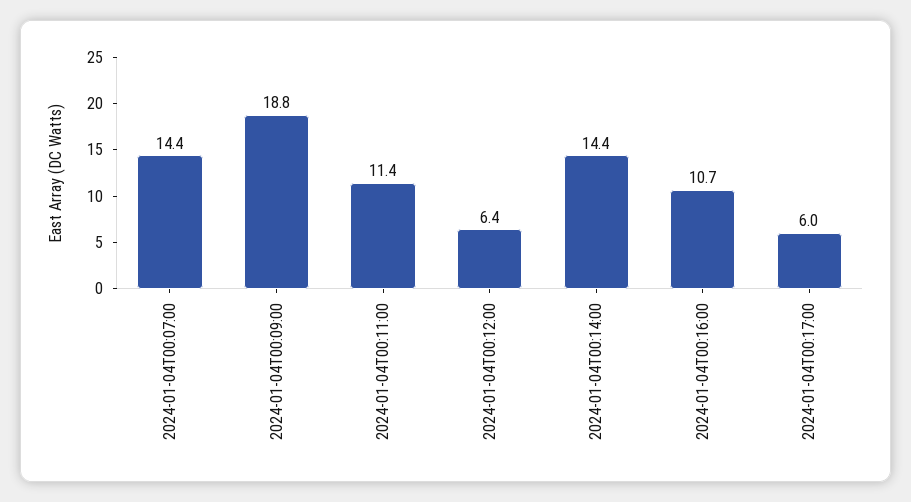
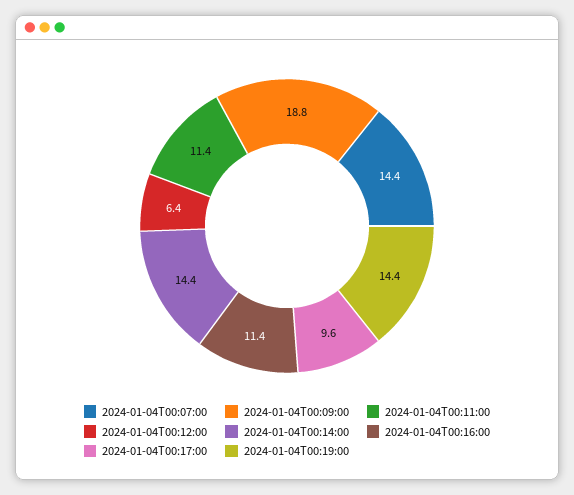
2024-01-04T00:16:00: 10.7 -> 11.4
2024-01-04T00:17:00: 6 -> 9.6
2024-01-04T00:19:00: none -> 14.4

